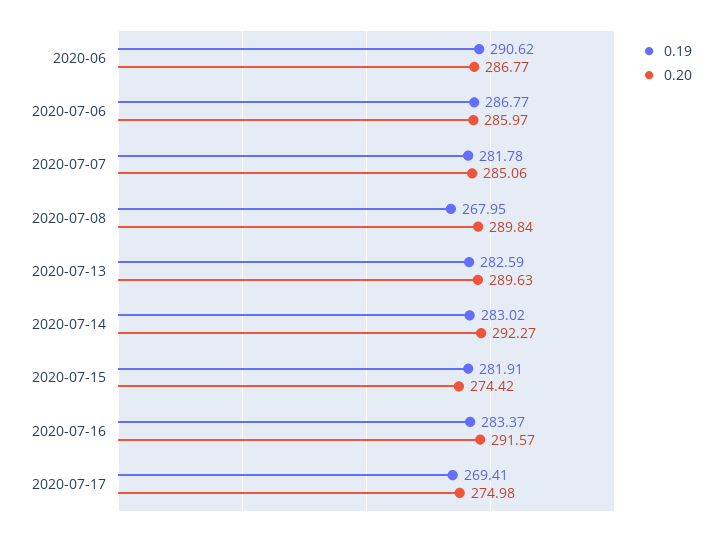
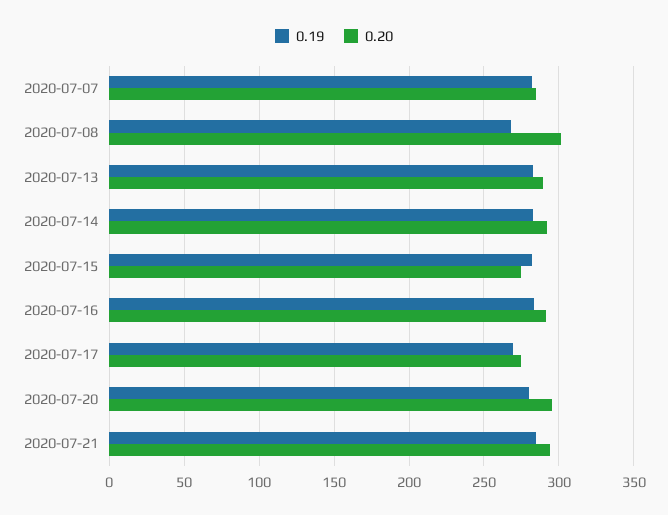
0.19, 2020-06: 290.62 -> none
0.20, 2020-06: 286.77 -> none
0.19, 2020-07-06: 286.77 -> none
0.20, 2020-07-06: 285.97 -> none
0.20, 2020-07-08: 289.84 -> 300
0.19, 2020-07-20: none -> 280
0.20, 2020-07-20: none -> 295
0.19, 2020-07-21: none -> 285
0.20, 2020-07-21: none -> 295

